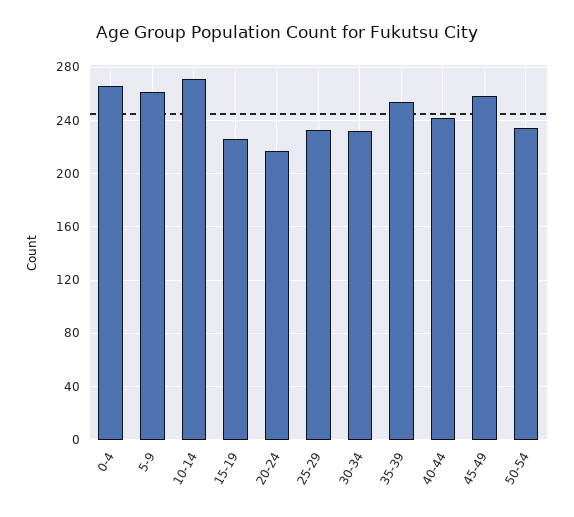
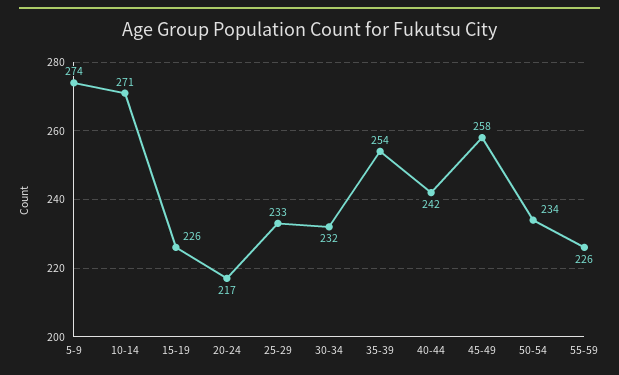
0-4: 265 -> none
5-9: 260 -> 274
55-59: none -> 226

